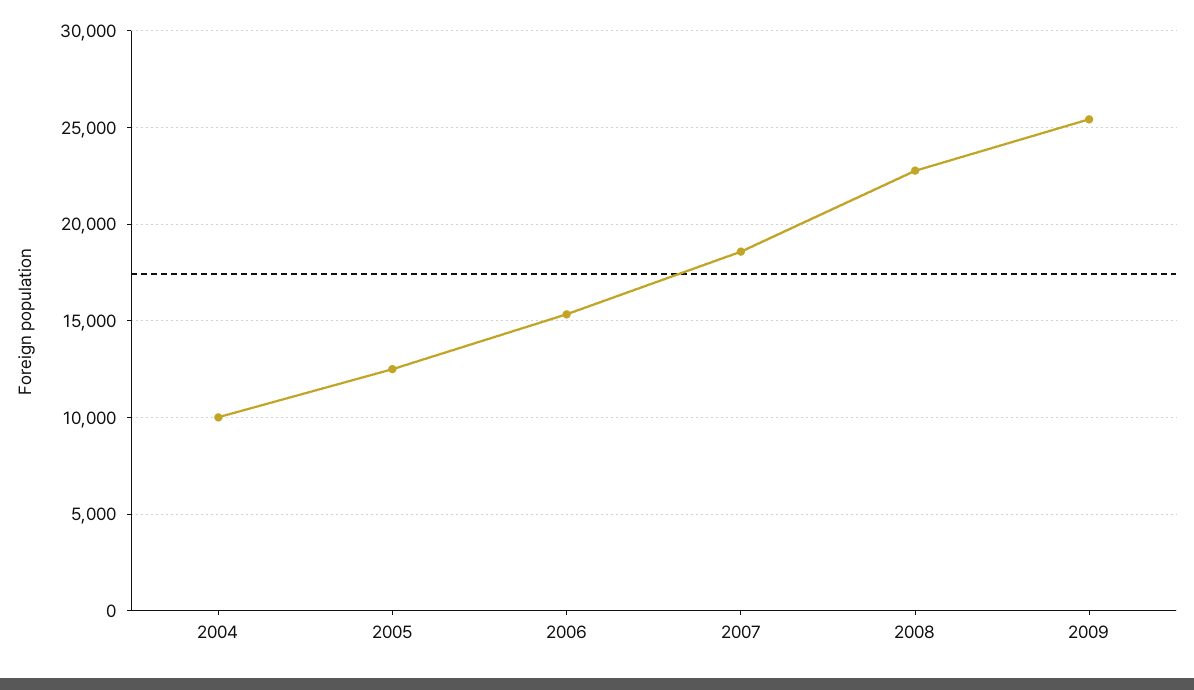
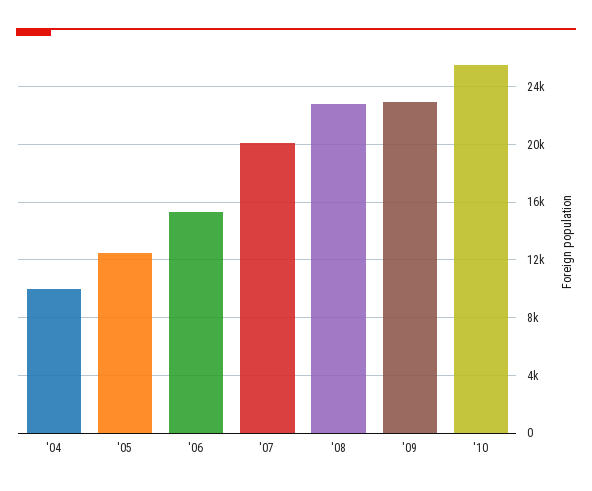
2007: 18500 -> 20000
2009: 25500 -> 23000
'10: none -> 25500

